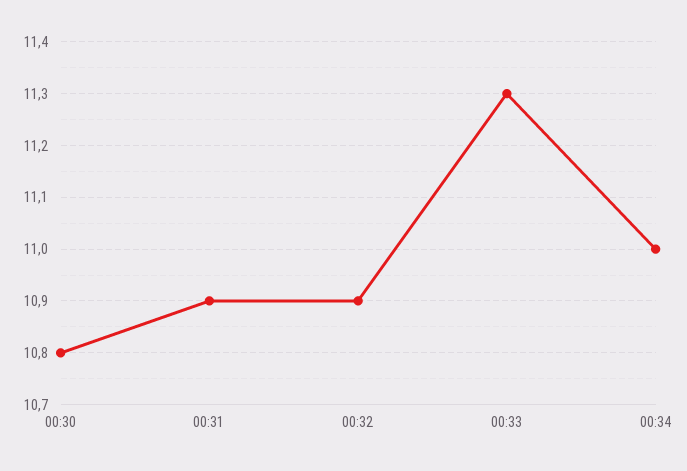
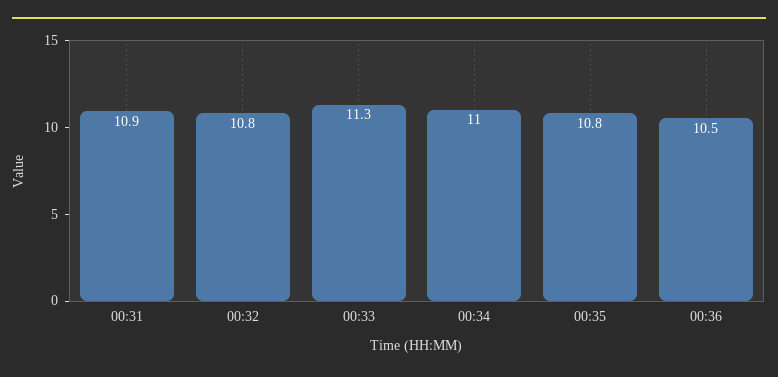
00:30: 10.8 -> none
00:32: 10.9 -> 10.8
00:35: none -> 10.8
00:36: none -> 10.5

